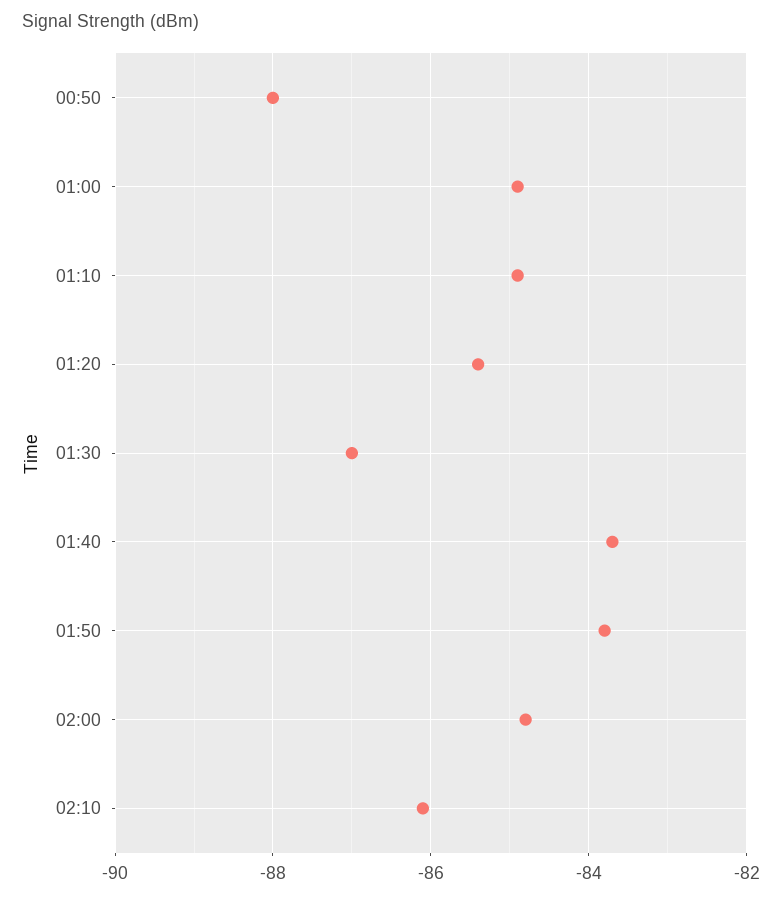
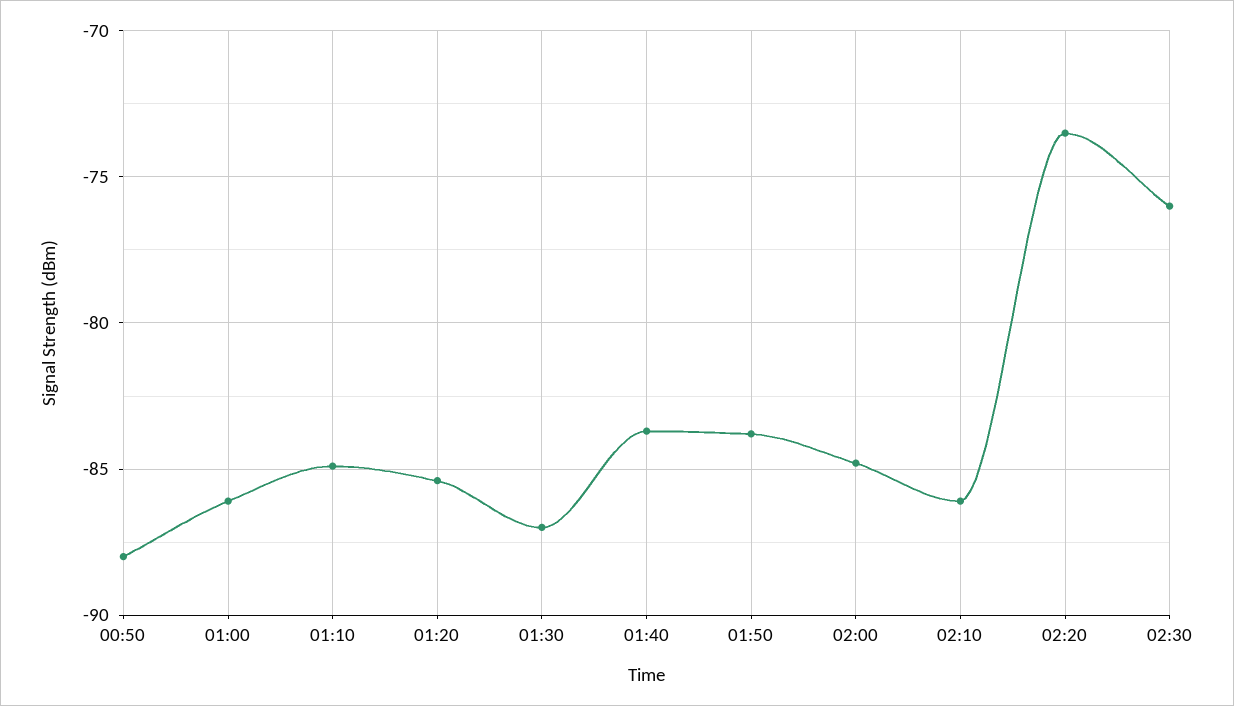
01:00: -85 -> -86
02:20: none -> -73.5
02:30: none -> -76

